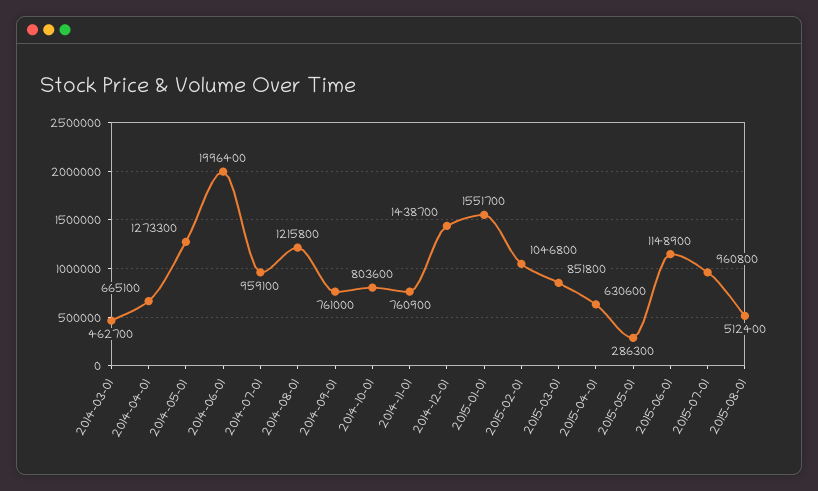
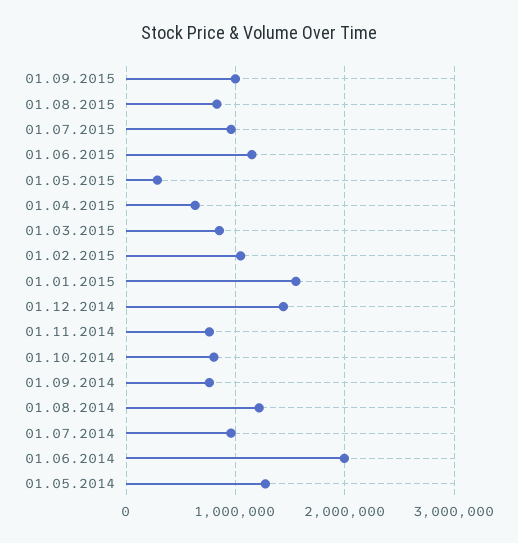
2014-03-01: 462700 -> none
2014-04-01: 665100 -> none
2015-08-01: 512400 -> 800000
01.09.2015: none -> 1000000

